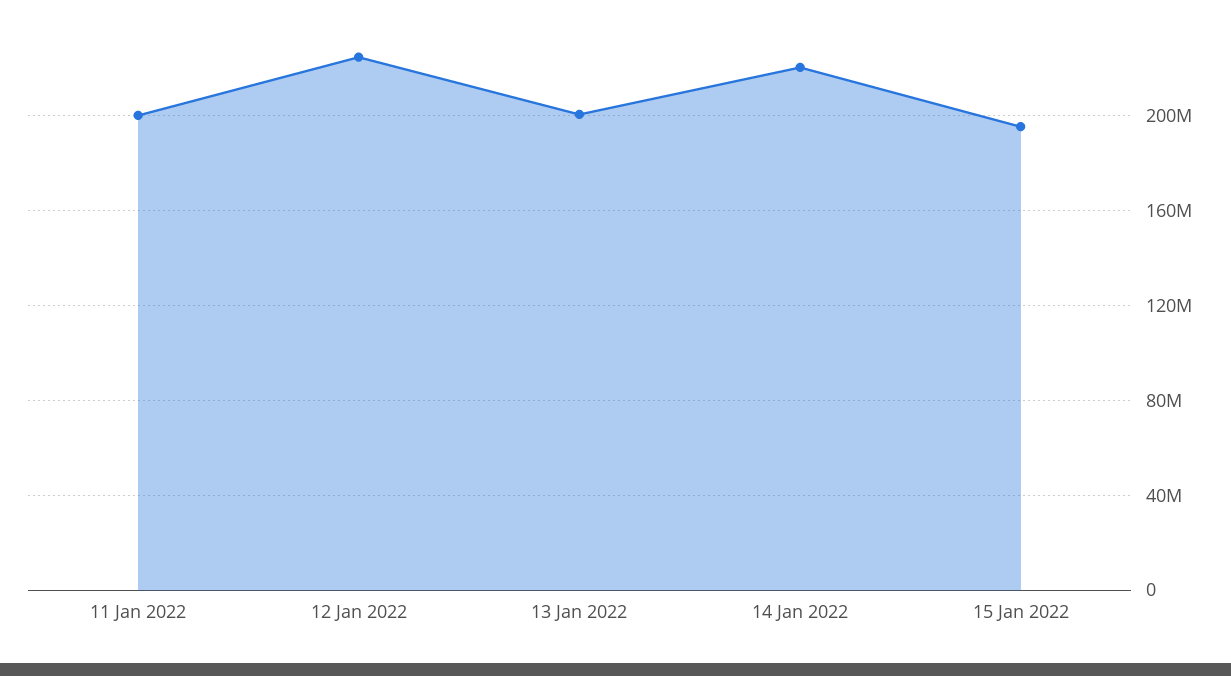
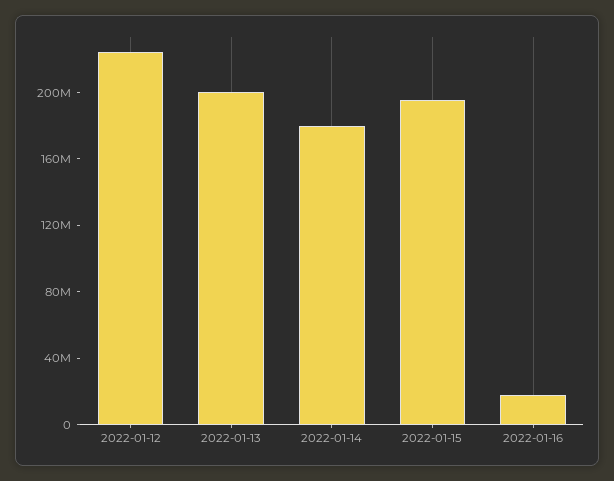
11 Jan 2022: 200000000 -> none
14 Jan 2022: 220000000 -> 180000000
2022-01-16: none -> 20000000

